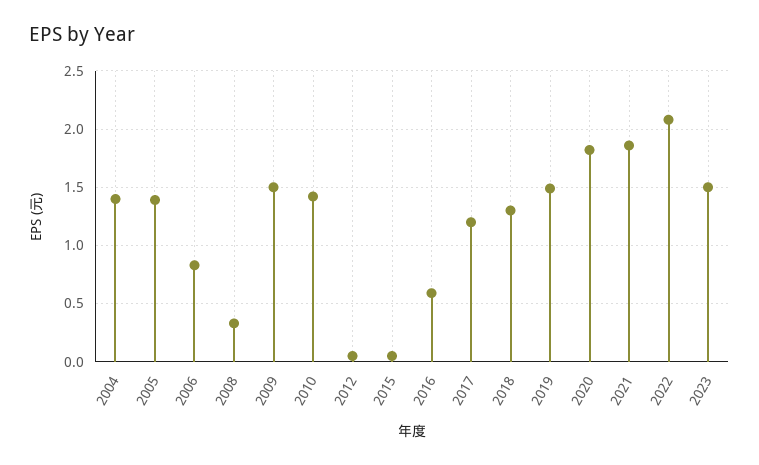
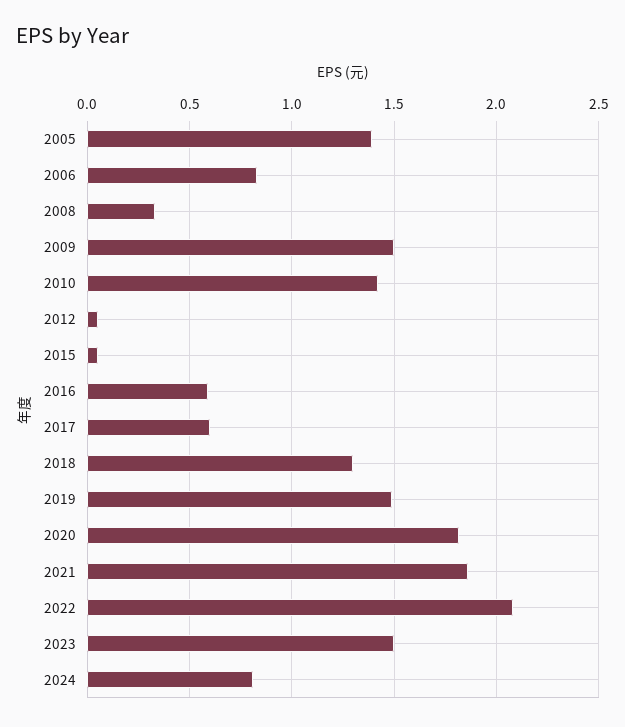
2004: 1.4 -> none
2017: 1.2 -> 0.6
2024: none -> 0.8

